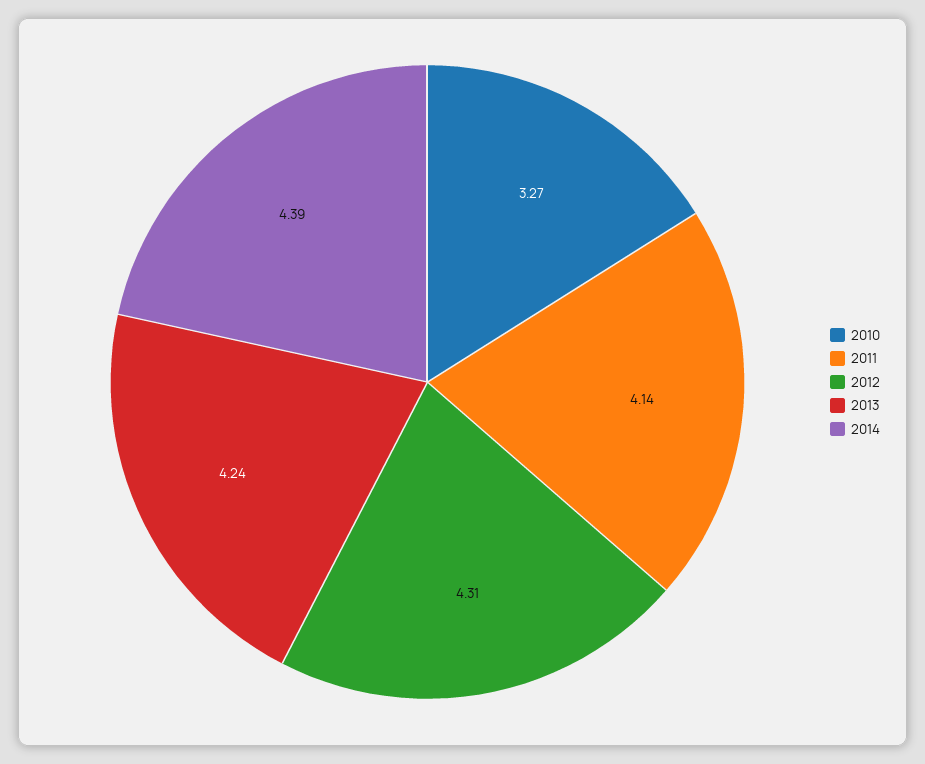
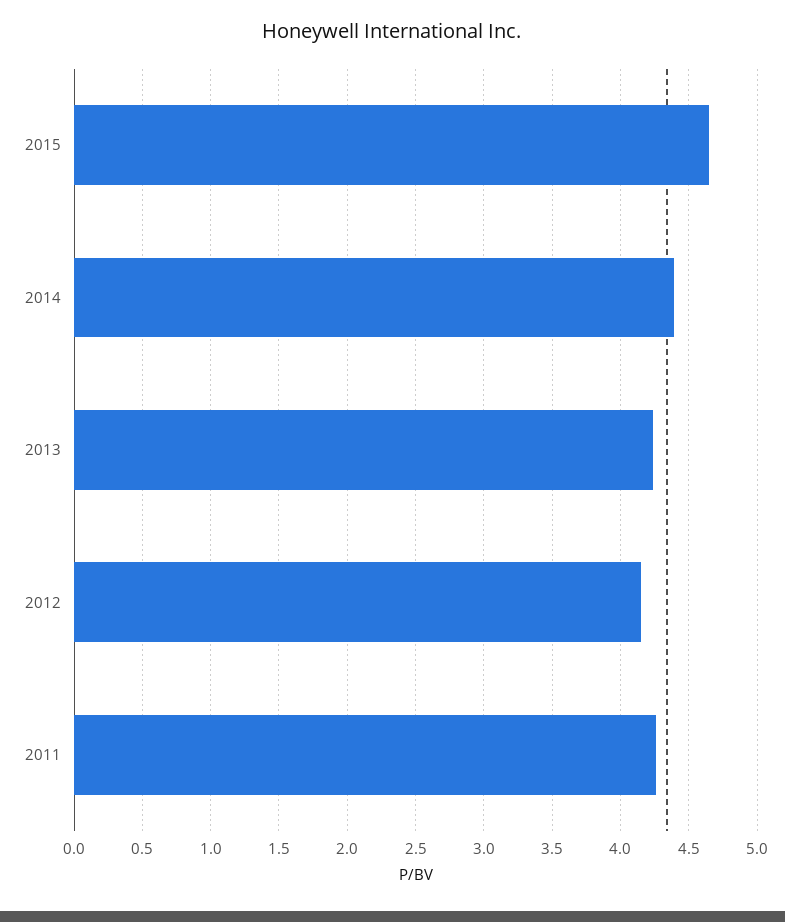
2010: 3.27 -> none
2011: 4.14 -> 4.25
2012: 4.31 -> 4.15
2015: none -> 4.65

